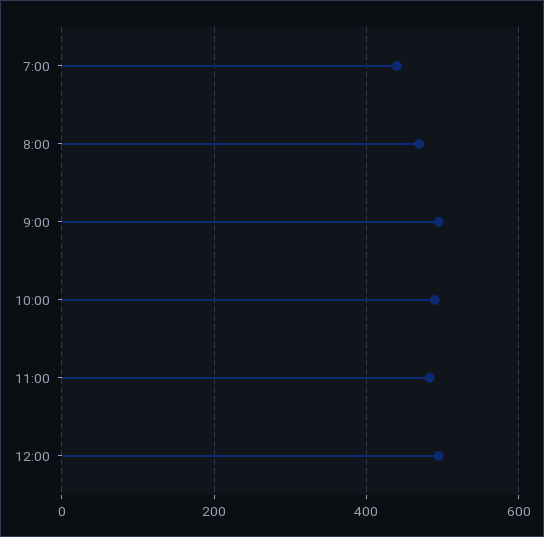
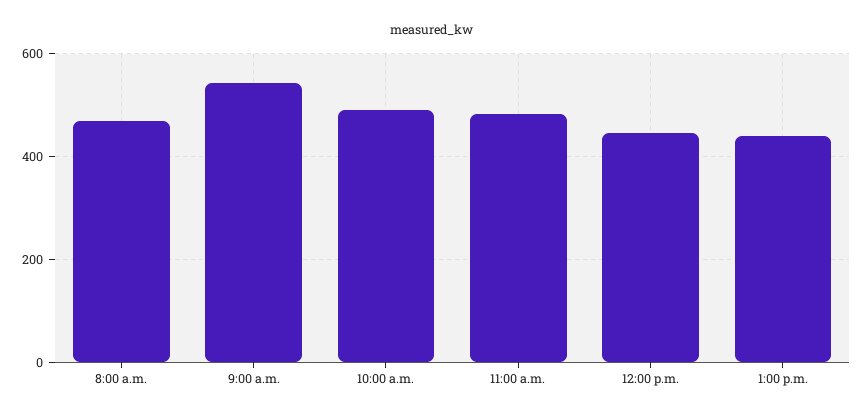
7:00: 440 -> none
9:00: 500 -> 540
12:00: 500 -> 440
1:00 p.m.: none -> 440

